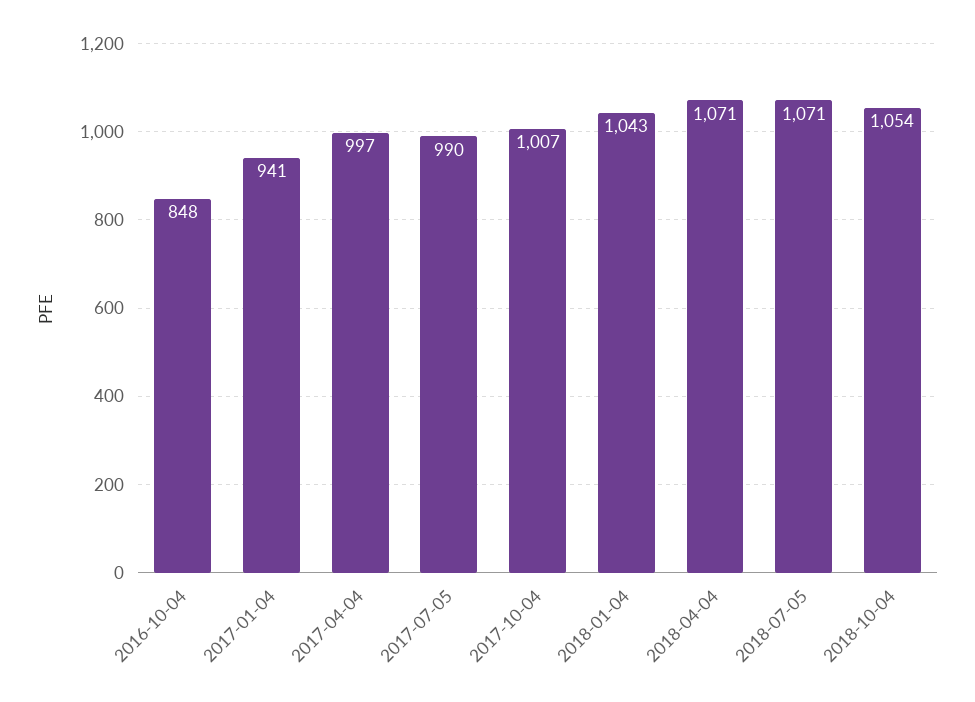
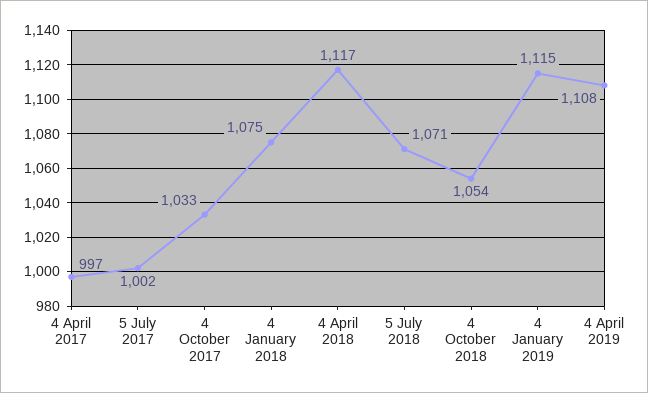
2016-10-04: 848 -> none
2017-01-04: 941 -> none
2017-07-05: 990 -> 1002
2017-10-04: 1007 -> 1033
2018-01-04: 1043 -> 1075
2018-04-04: 1071 -> 1117
4 January 2019: none -> 1115
4 April 2019: none -> 1108

